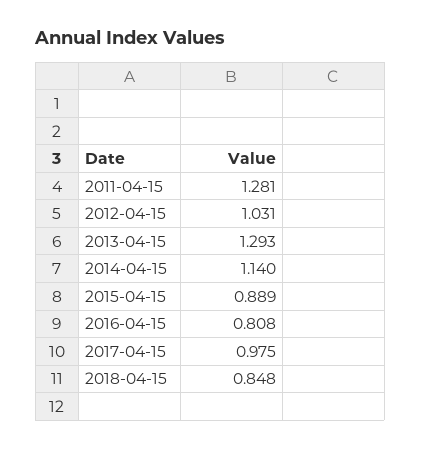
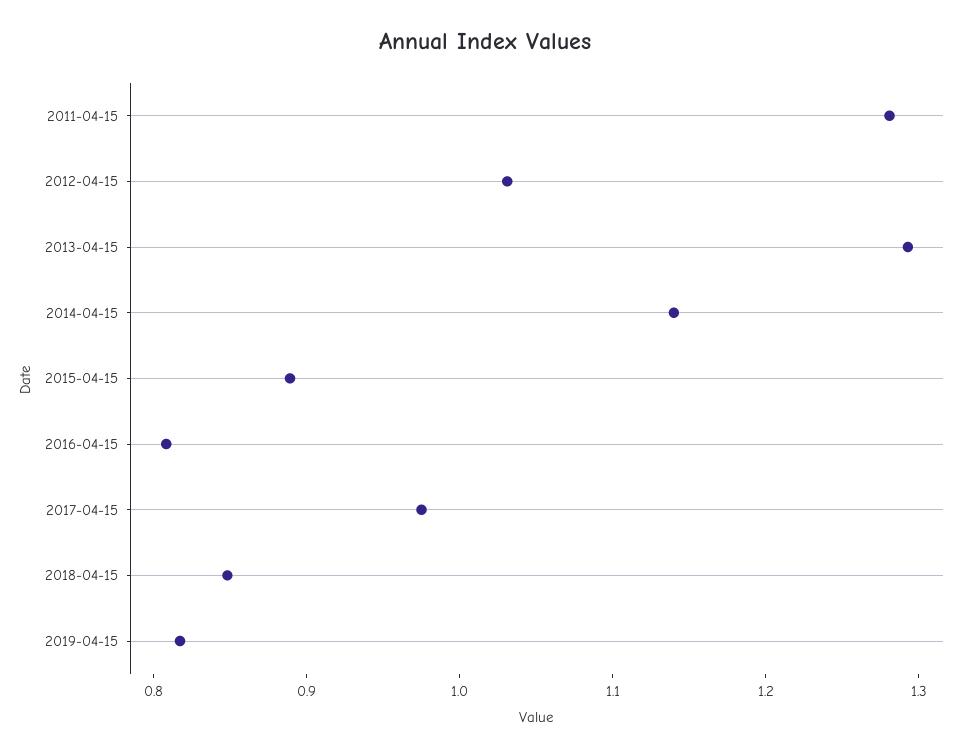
2019-04-15: none -> 0.82

